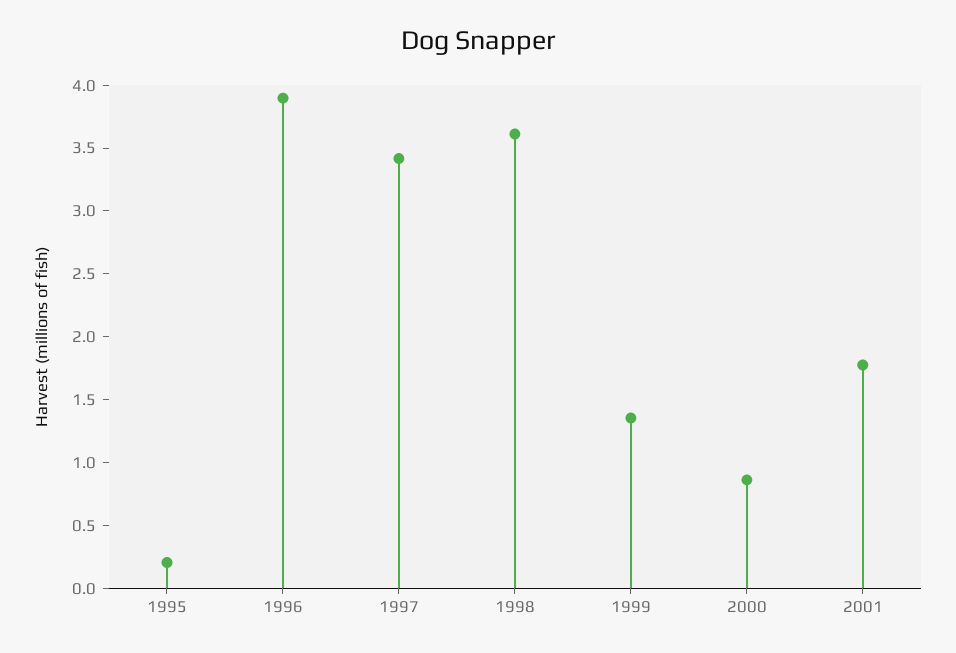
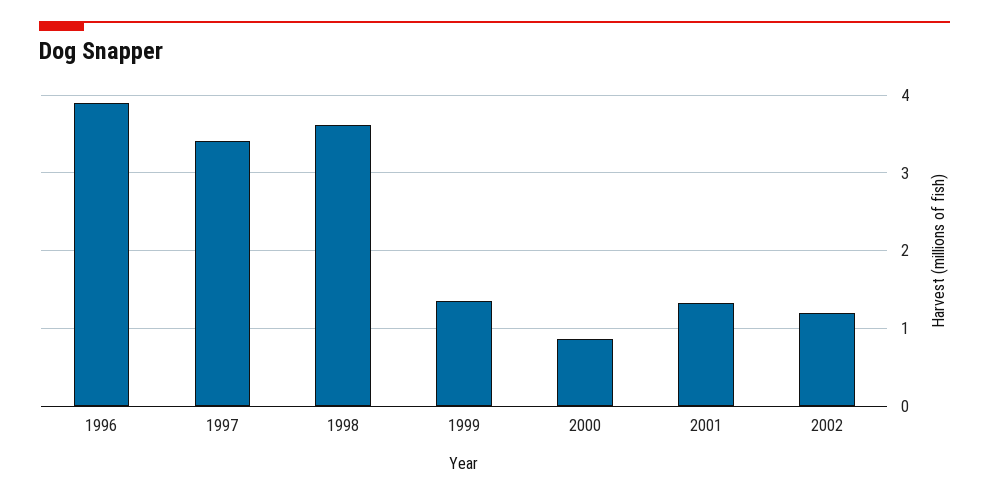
1995: 0.2 -> none
2001: 1.8 -> 1.3
2002: none -> 1.2

